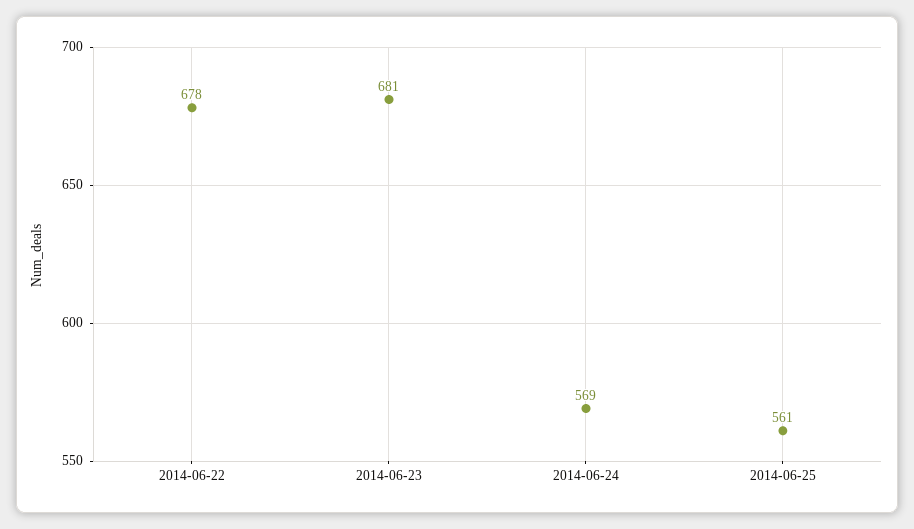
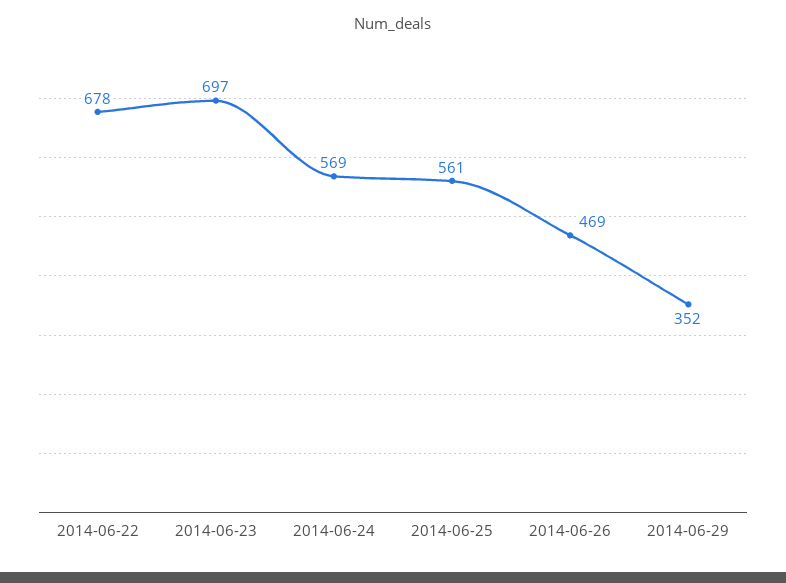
2014-06-23: 681 -> 697
2014-06-26: none -> 469
2014-06-29: none -> 352

